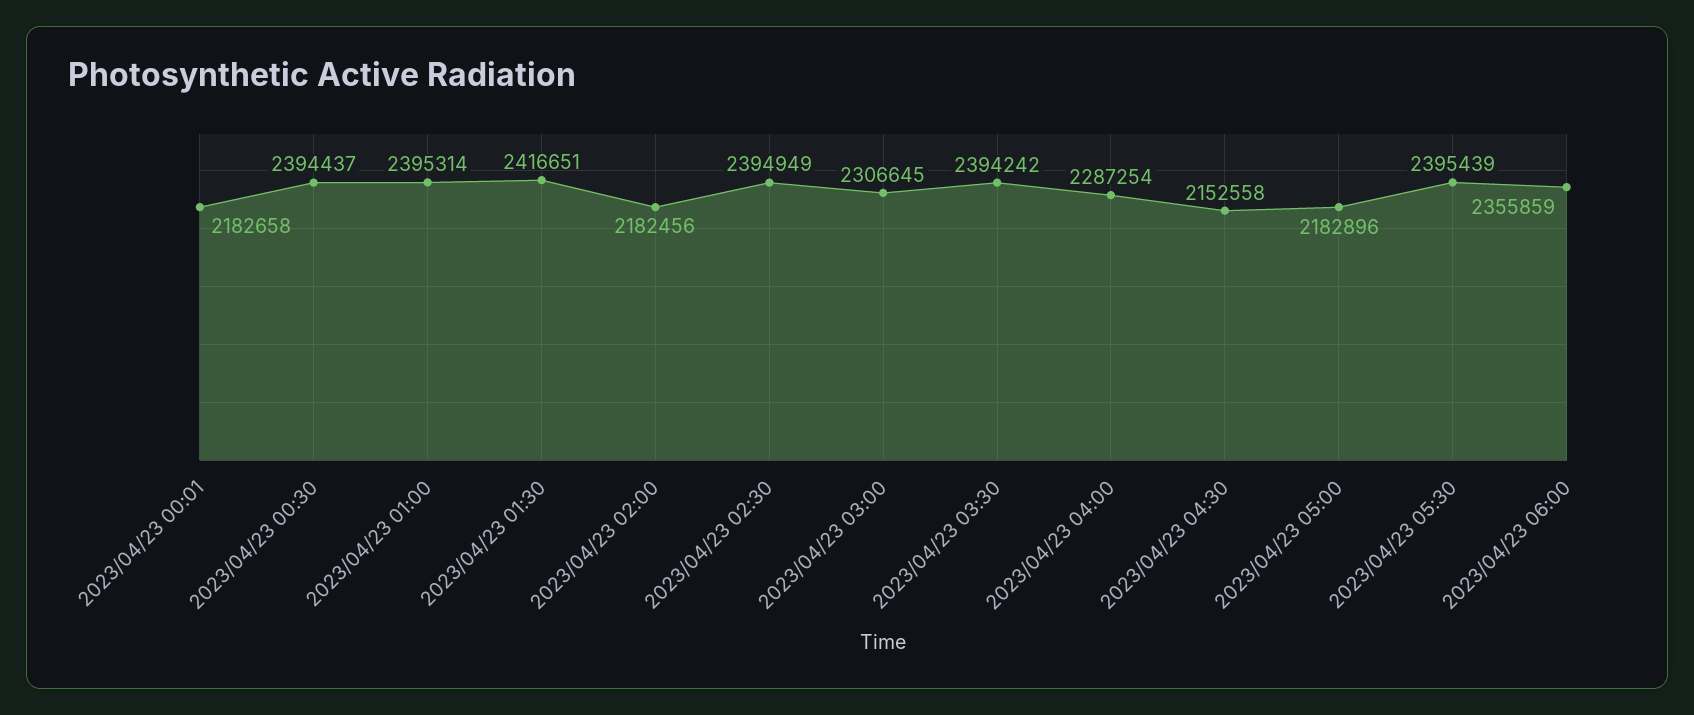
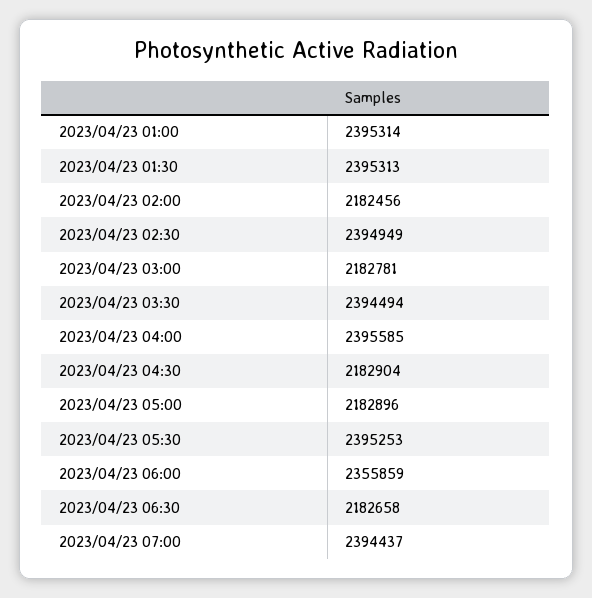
2023/04/23 00:01: 2182658 -> none
2023/04/23 00:30: 2394437 -> none
2023/04/23 01:30: 2416651 -> 2395313
2023/04/23 03:00: 2306645 -> 2182781
2023/04/23 03:30: 2394242 -> 2394494
2023/04/23 04:00: 2287254 -> 2395585
2023/04/23 04:30: 2152558 -> 2182904
2023/04/23 05:30: 2395439 -> 2395253
2023/04/23 06:30: none -> 2182658
2023/04/23 07:00: none -> 2394437

